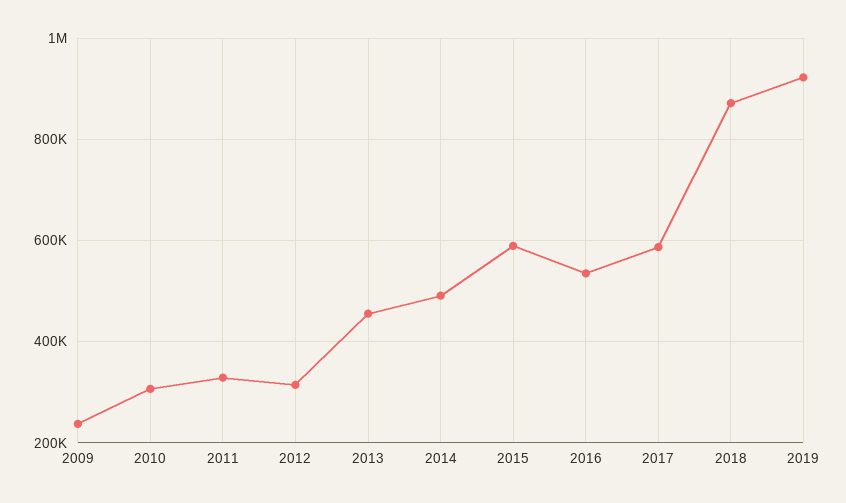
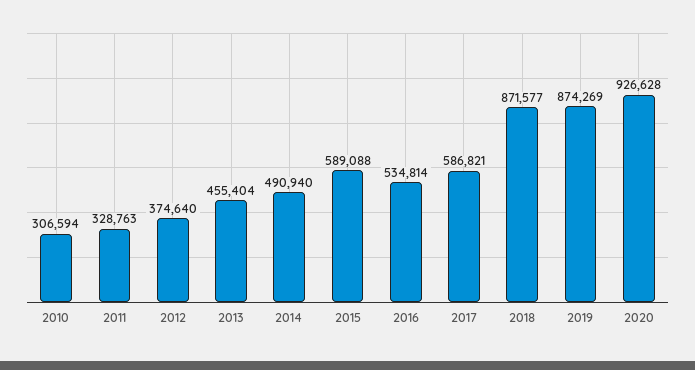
2009: 240000 -> none
2012: 320000 -> 374640
2019: 920000 -> 874269
2020: none -> 926628

